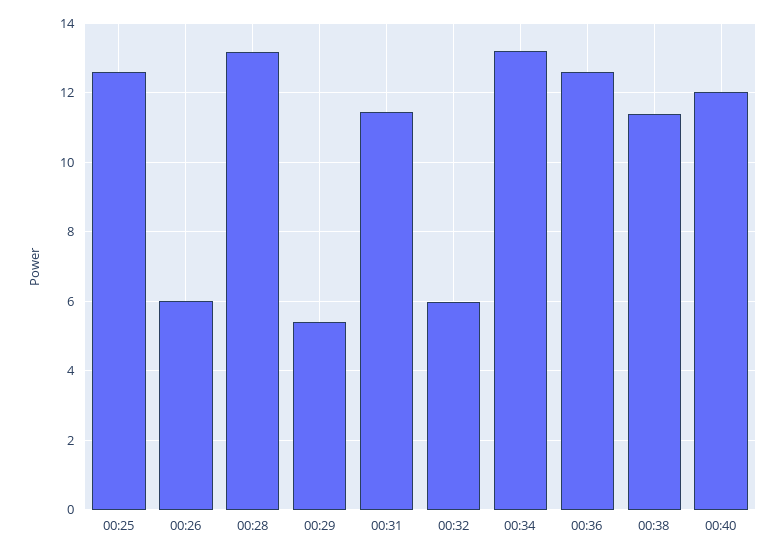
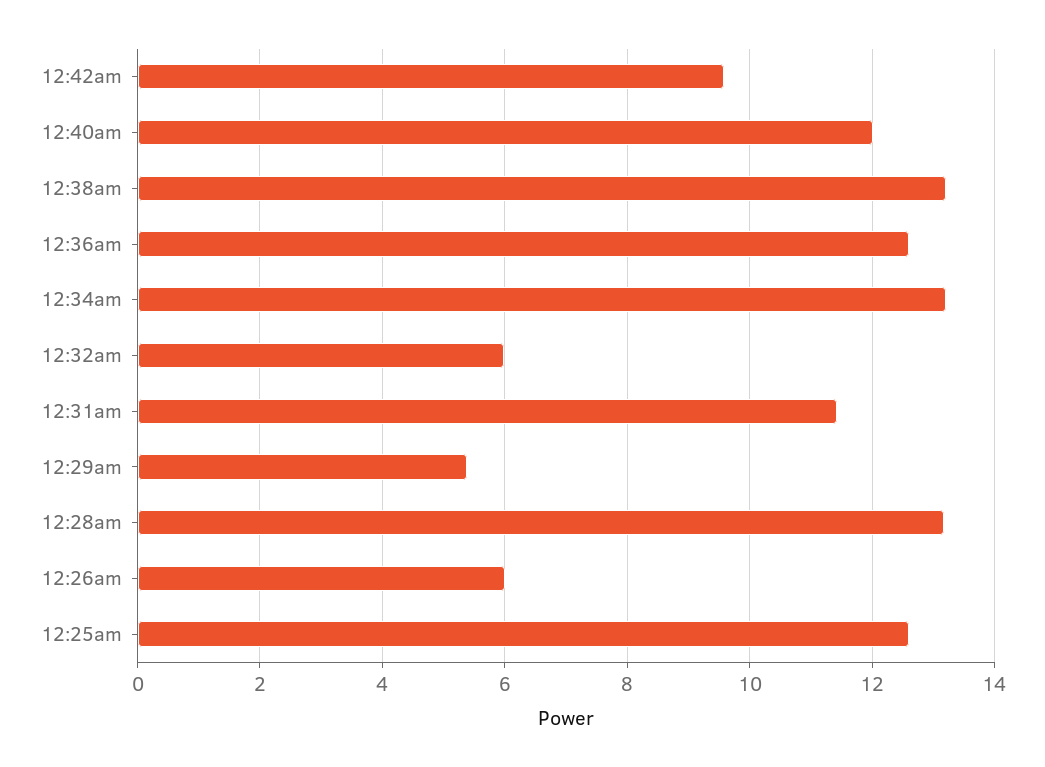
00:38: 11.4 -> 13.2
12:42am: none -> 9.6

